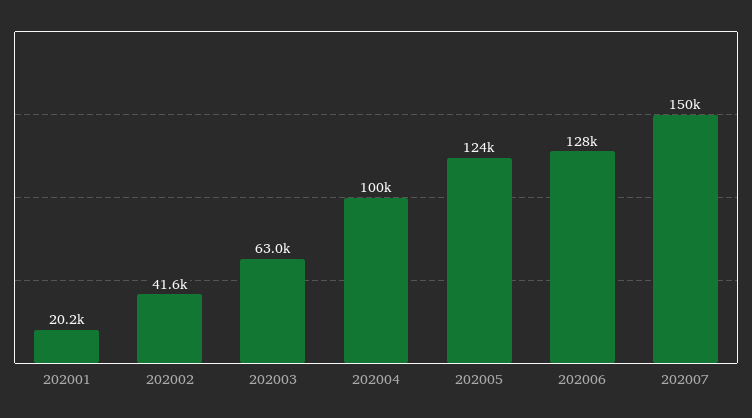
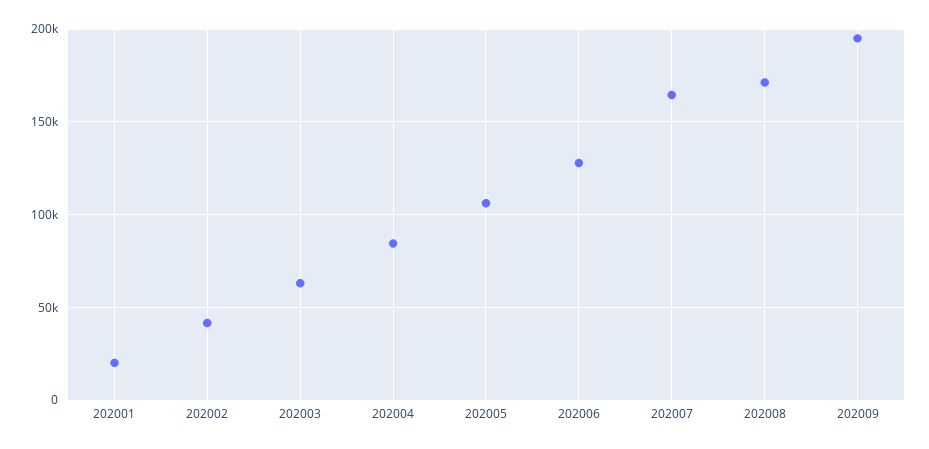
202004: 100000 -> 85000
202005: 124000 -> 105000
202007: 150000 -> 165000
202008: none -> 170000
202009: none -> 195000

